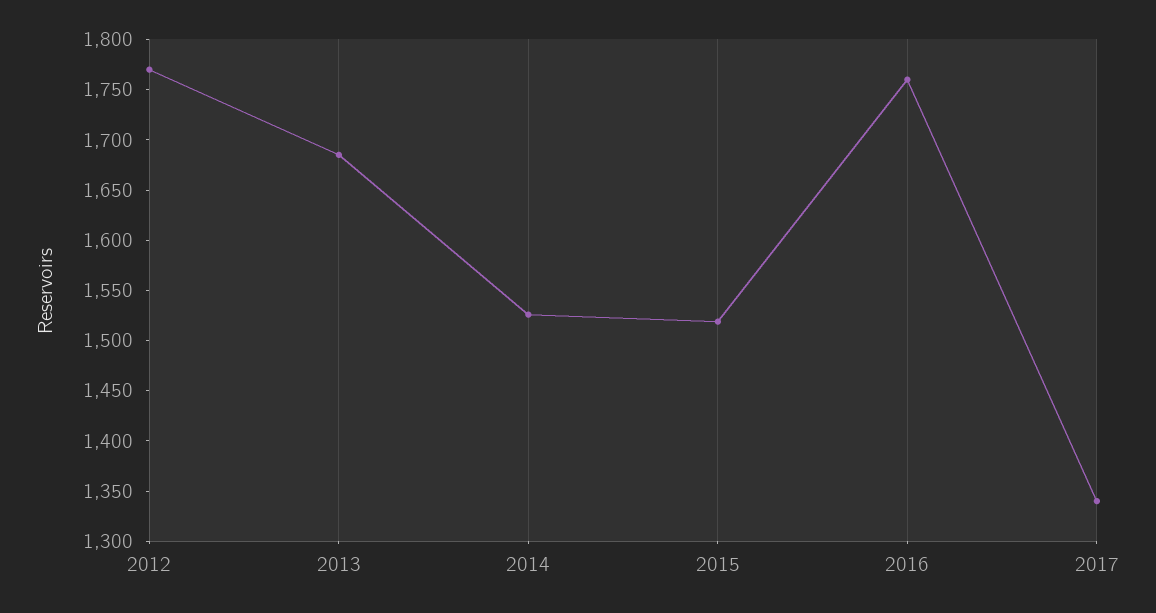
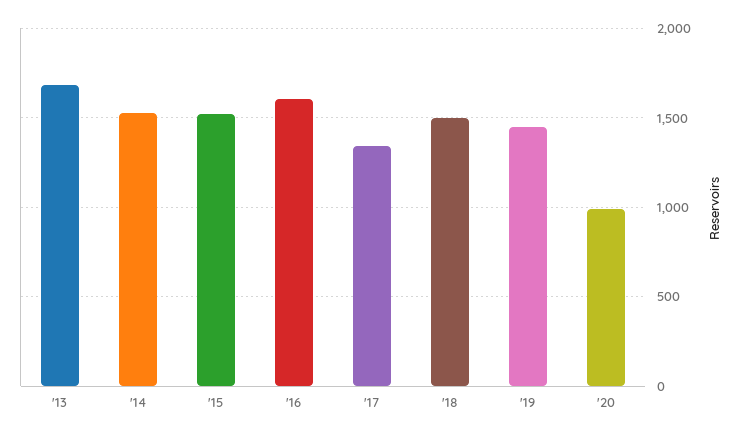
2012: 1770 -> none
2016: 1760 -> 1600
'18: none -> 1500
'19: none -> 1450
'20: none -> 1000

